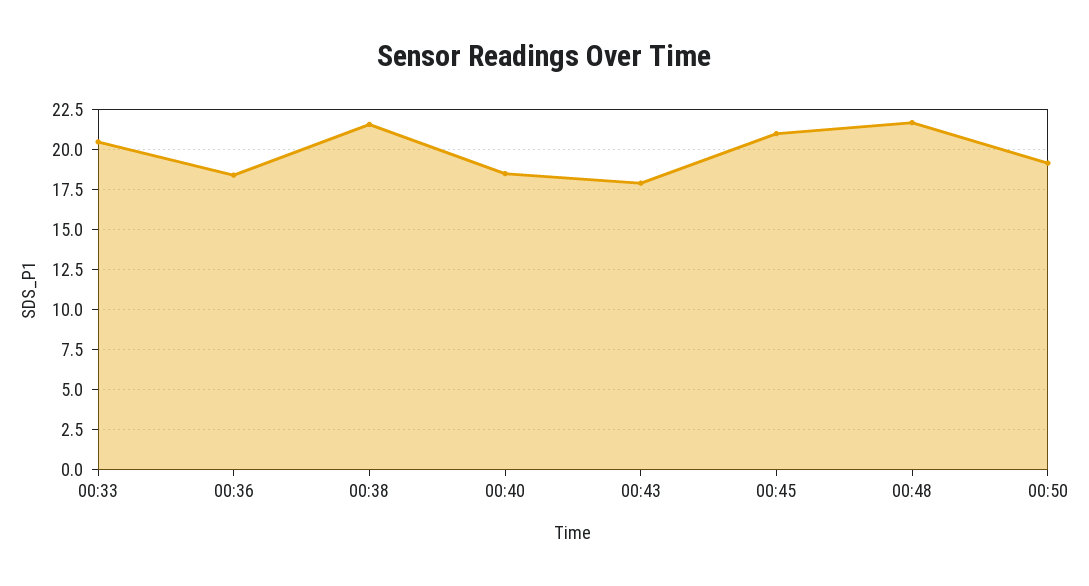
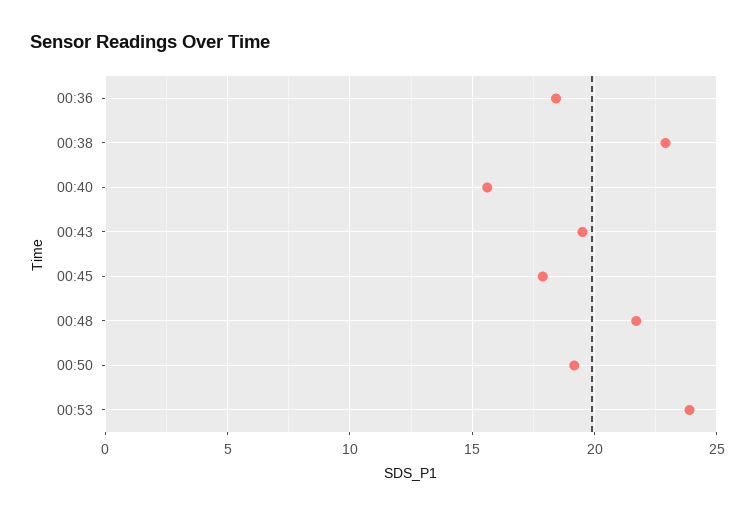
00:33: 20.5 -> none
00:38: 21.5 -> 23
00:40: 18.5 -> 15.5
00:43: 18 -> 19.5
00:45: 21 -> 18
00:53: none -> 24

